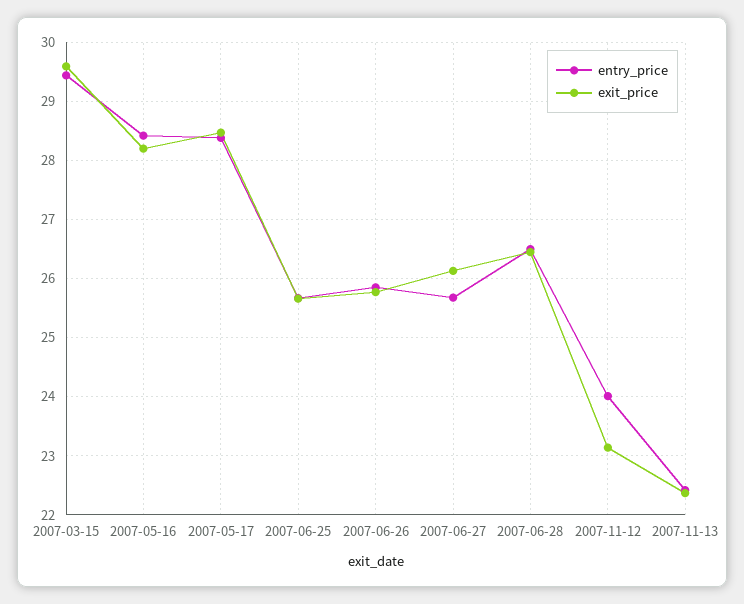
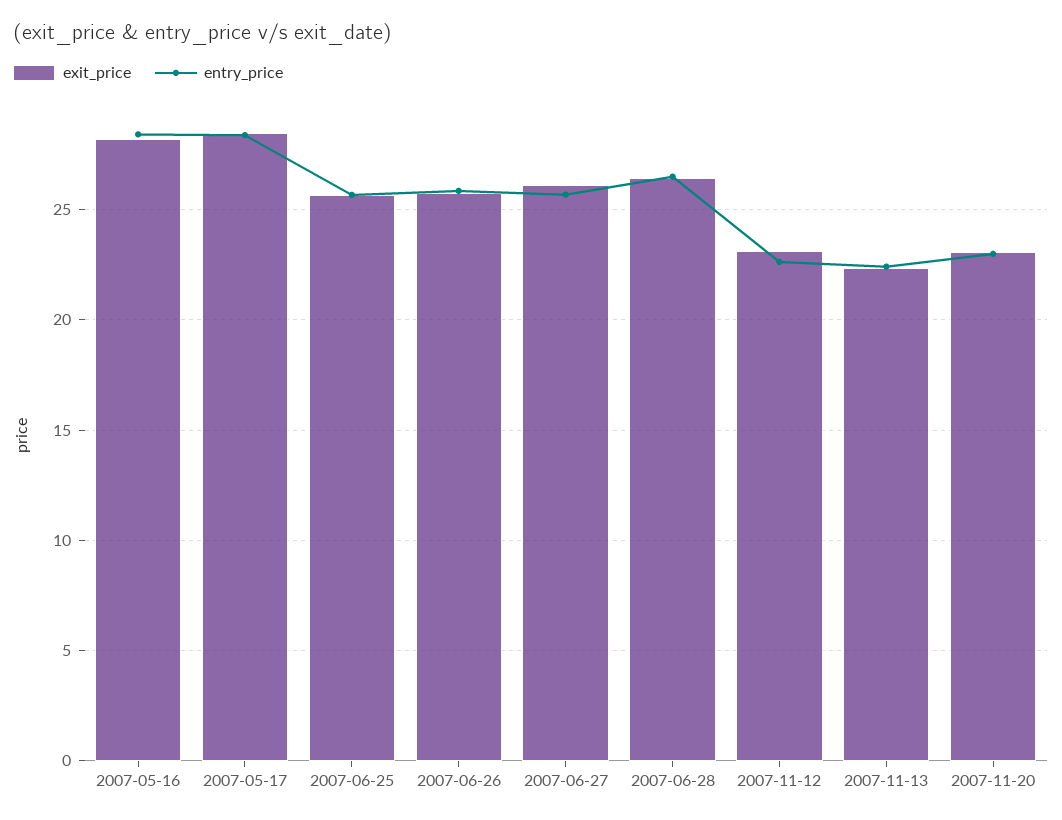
entry_price, 2007-03-15: 29.4 -> none
exit_price, 2007-03-15: 29.6 -> none
entry_price, 2007-11-12: 24 -> 22.5
exit_price, 2007-11-20: none -> 23
entry_price, 2007-11-20: none -> 23

